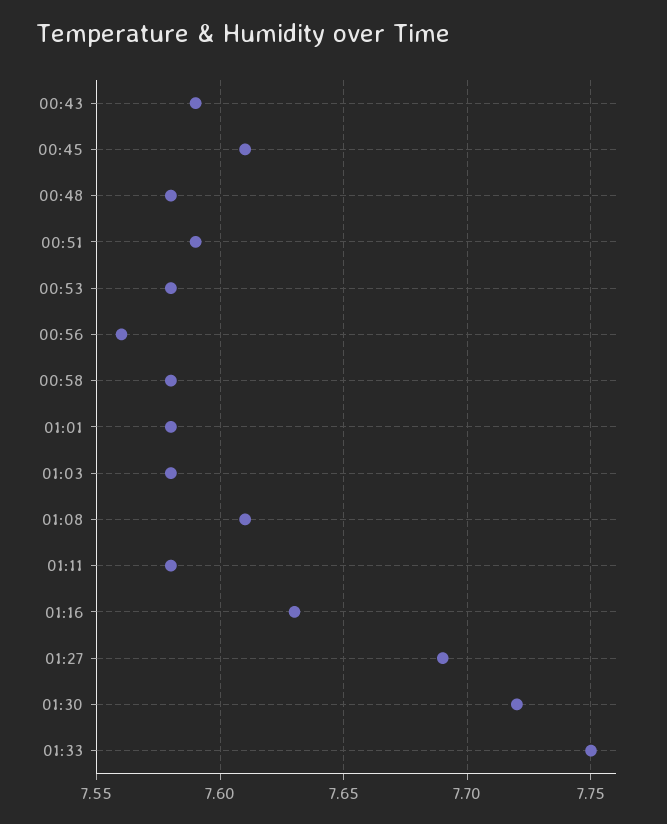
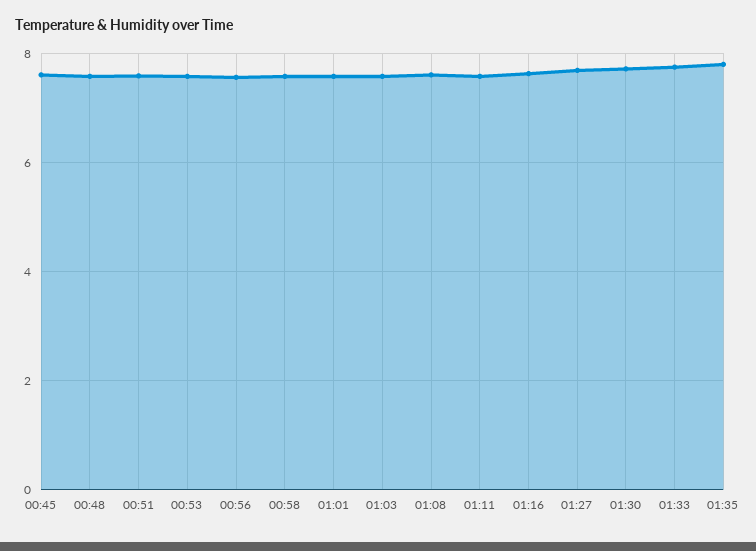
00:43: 7.59 -> none
01:35: none -> 7.8

